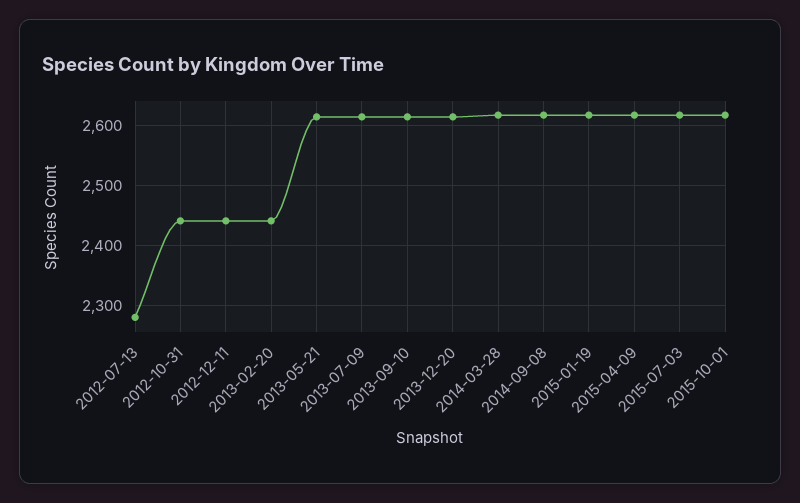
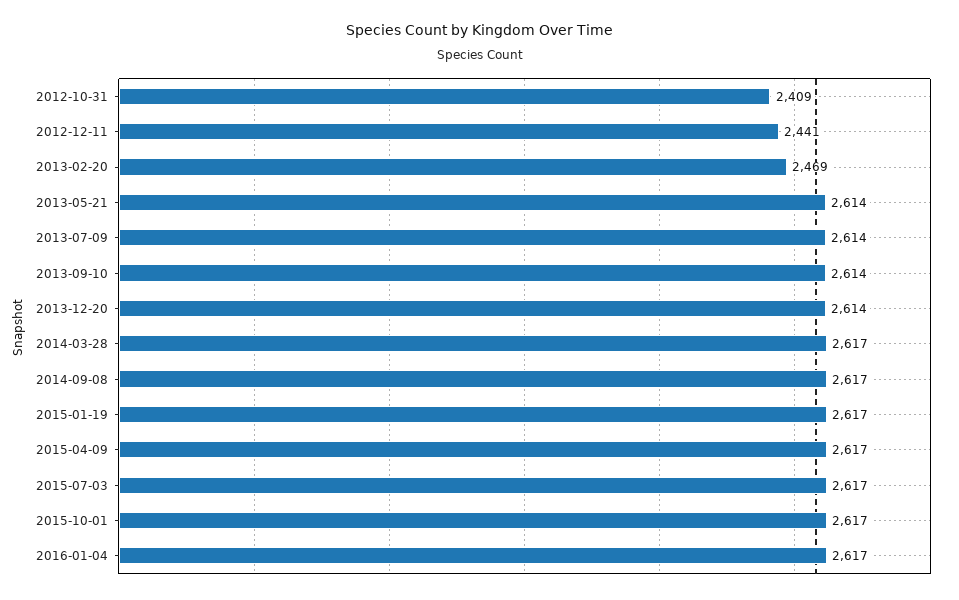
2012-07-13: 2280 -> none
2012-10-31: 2440 -> 2409
2013-02-20: 2440 -> 2469
2016-01-04: none -> 2617

